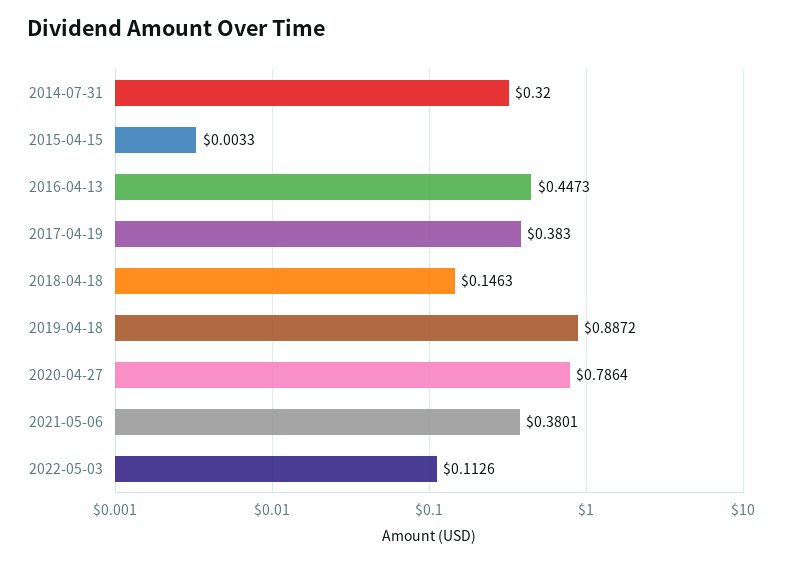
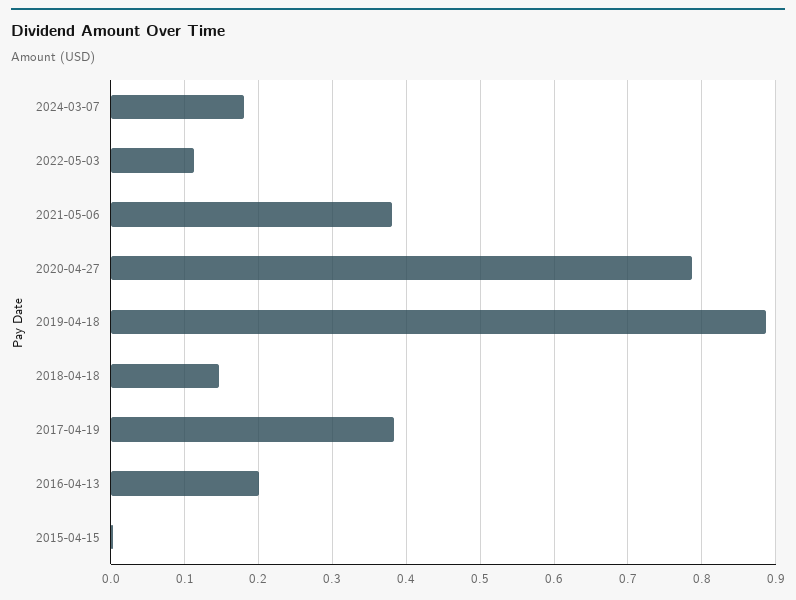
2014-07-31: 0.32 -> none
2016-04-13: 0.4473 -> 0.2
2024-03-07: none -> 0.18

